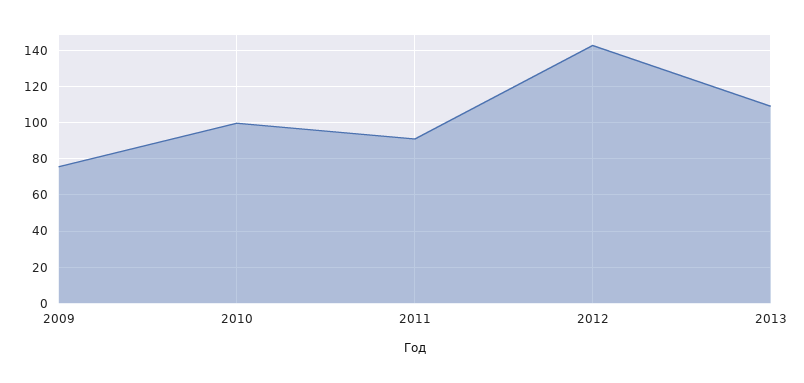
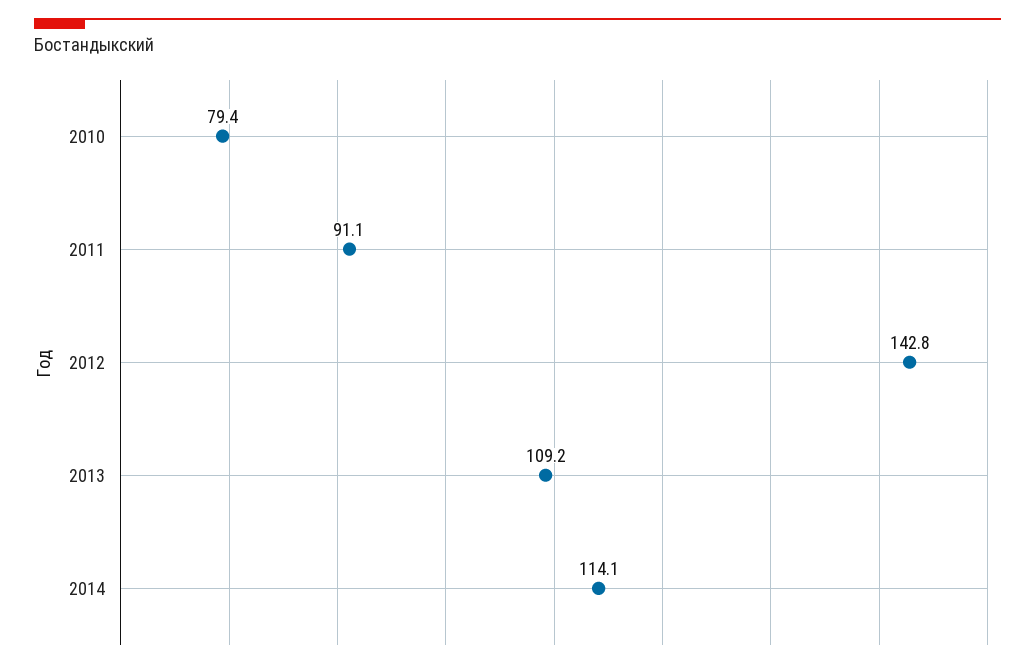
2009: 75 -> none
2010: 100 -> 79.4
2014: none -> 114.1

